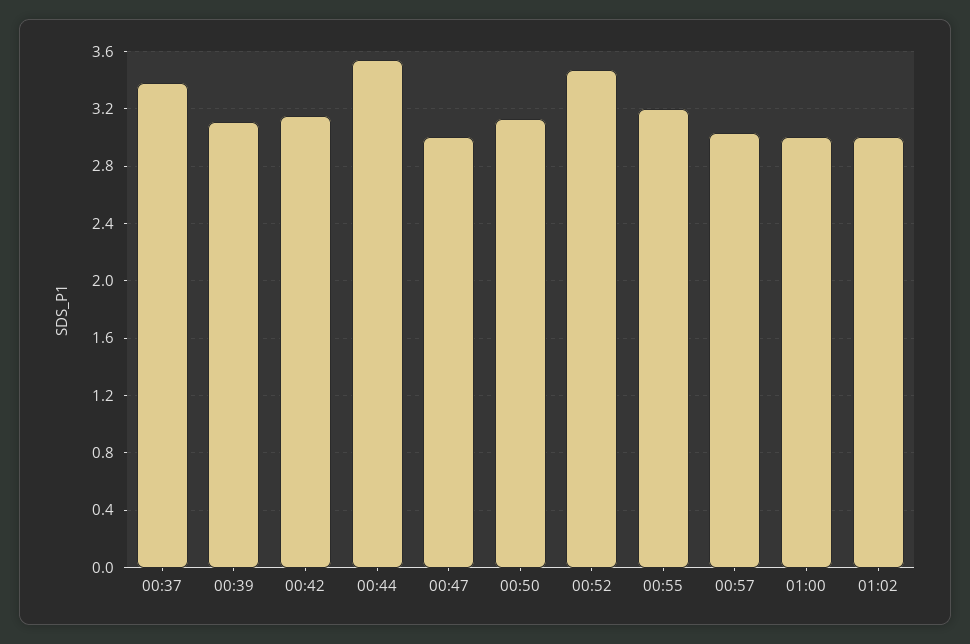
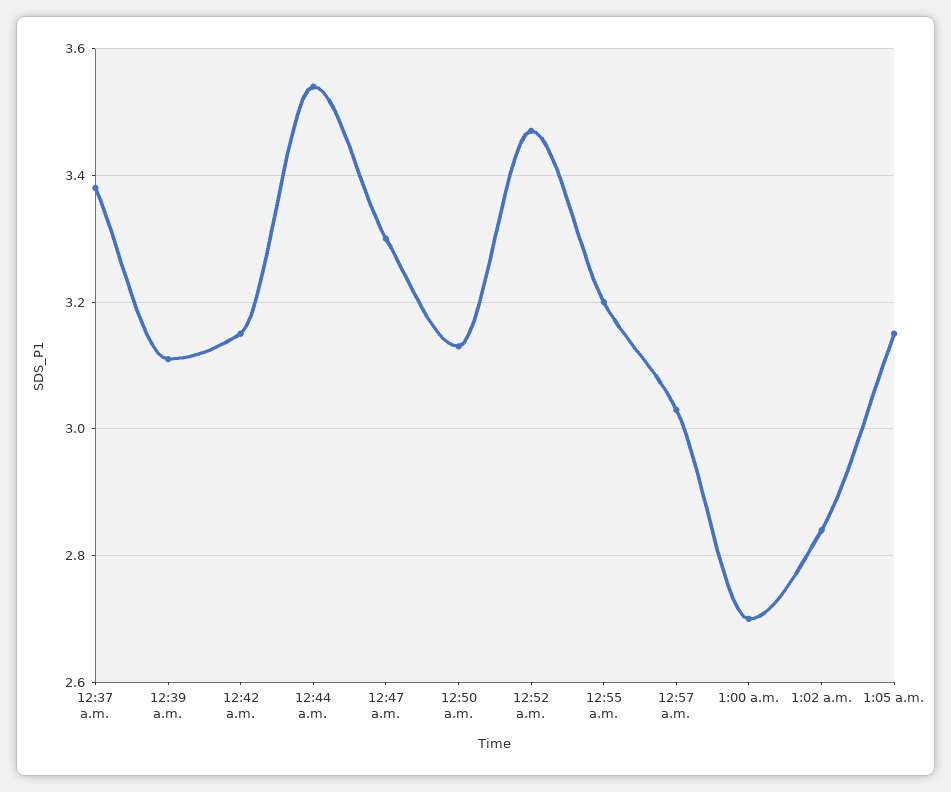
00:47: 3 -> 3.3
01:00: 3 -> 2.7
01:02: 3 -> 2.85
1:05 a.m.: none -> 3.15

